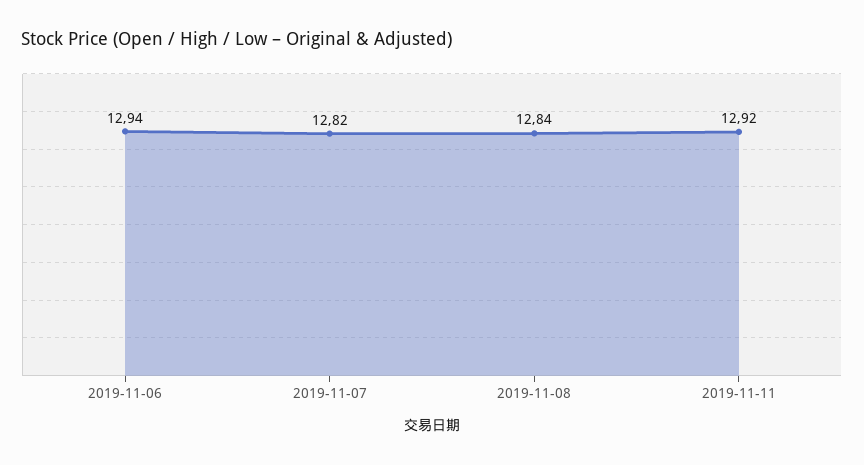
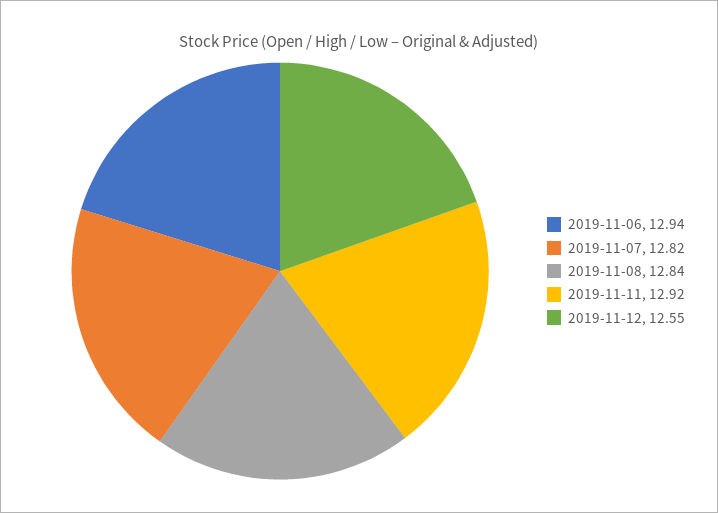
2019-11-12: none -> 12.55

